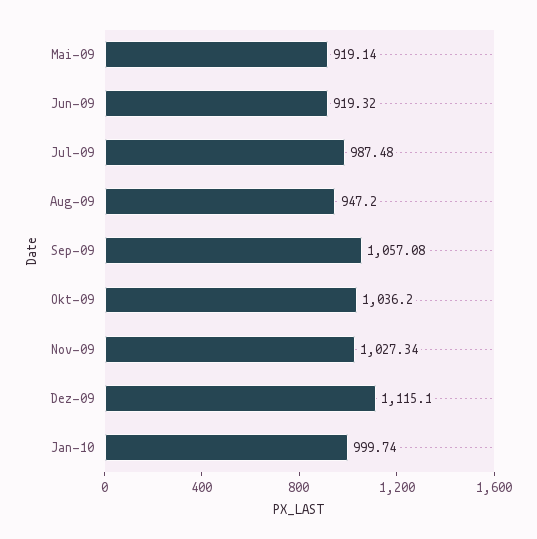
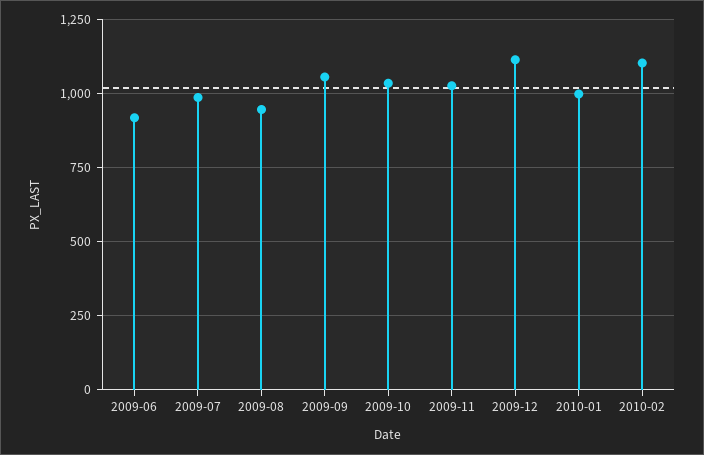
Mai-09: 919.14 -> none
2010-02: none -> 1100

